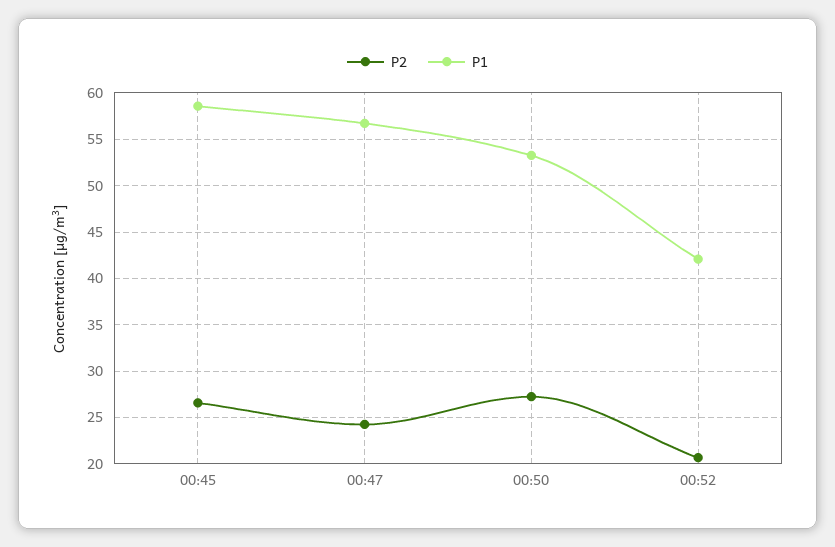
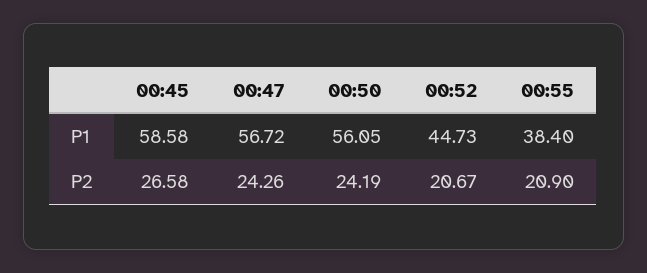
P2, 00:50: 27 -> 24.19
P1, 00:50: 53 -> 56.05
P1, 00:52: 42 -> 44.73
P1, 00:55: none -> 38.4
P2, 00:55: none -> 20.9

